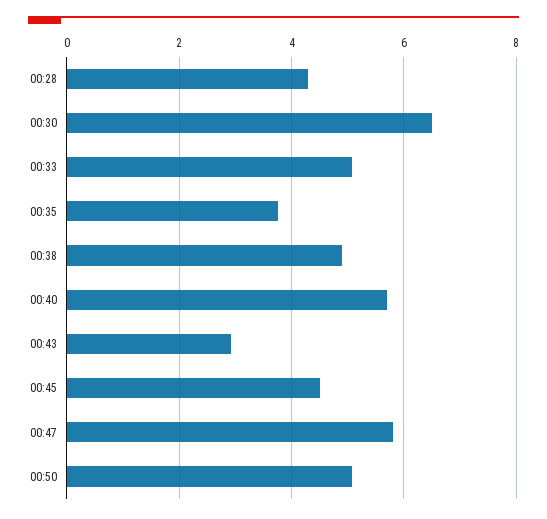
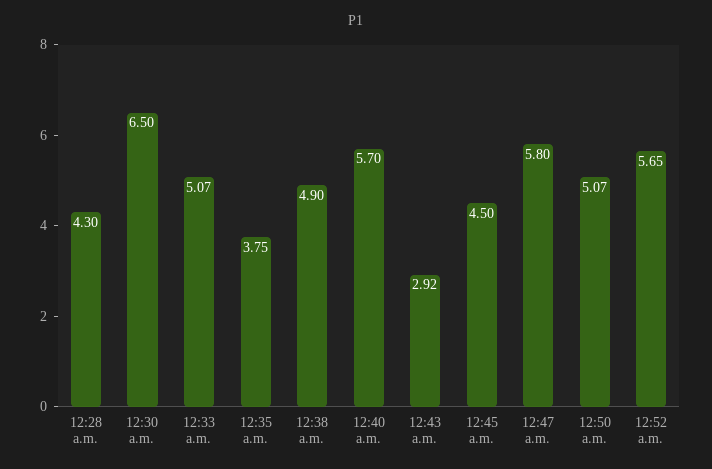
12:52 a.m.: none -> 5.65

